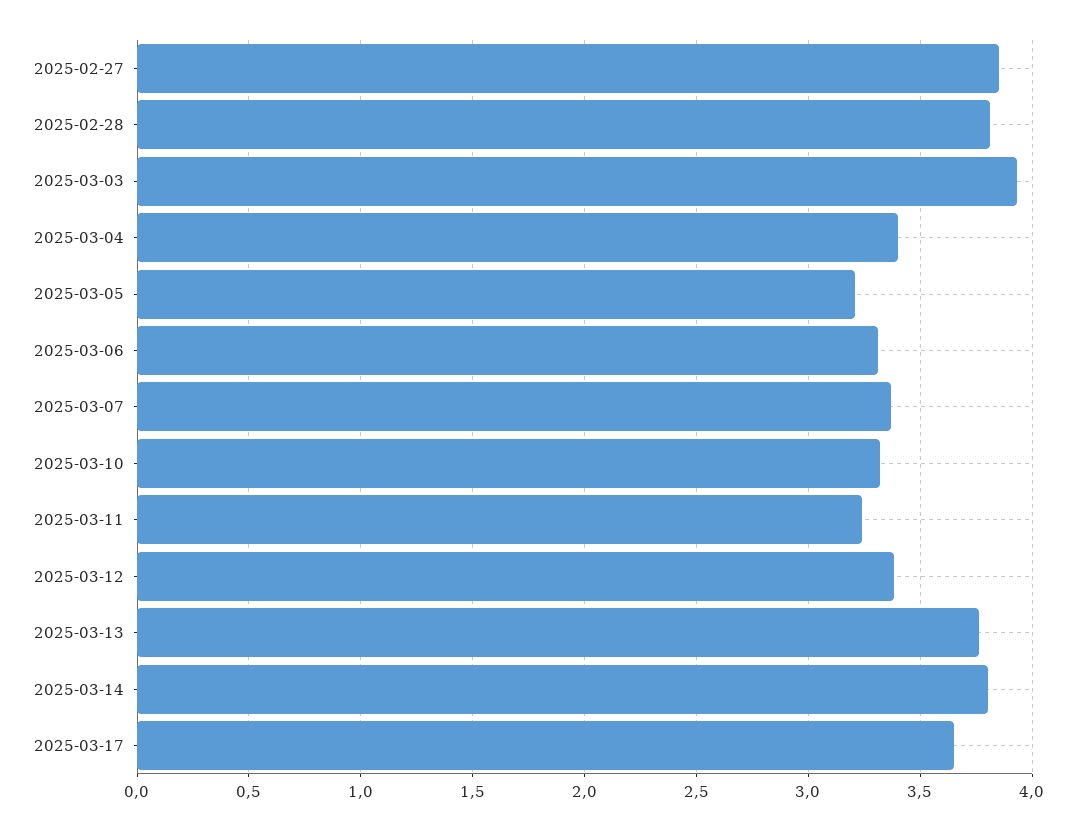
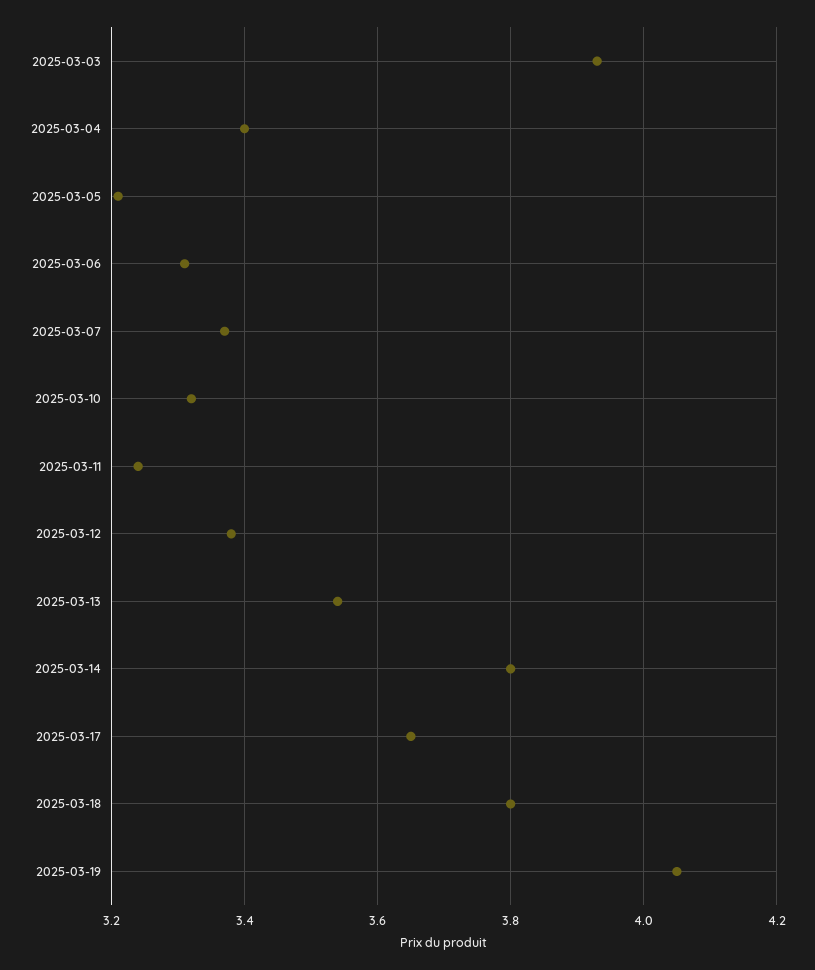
2025-02-27: 3.85 -> none
2025-02-28: 3.8 -> none
2025-03-13: 3.75 -> 3.55
2025-03-18: none -> 3.8
2025-03-19: none -> 4.05

